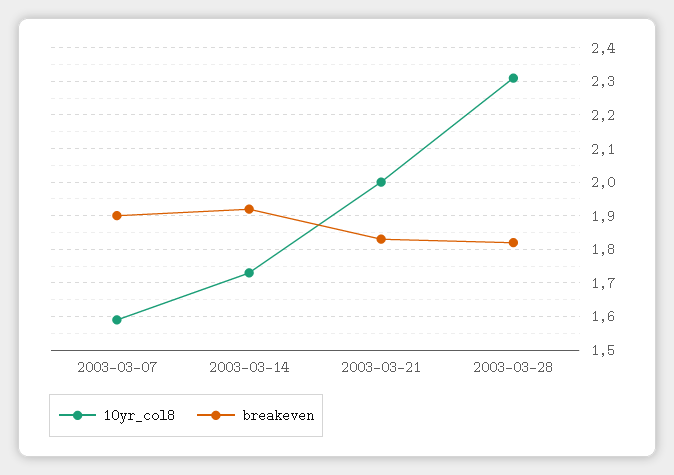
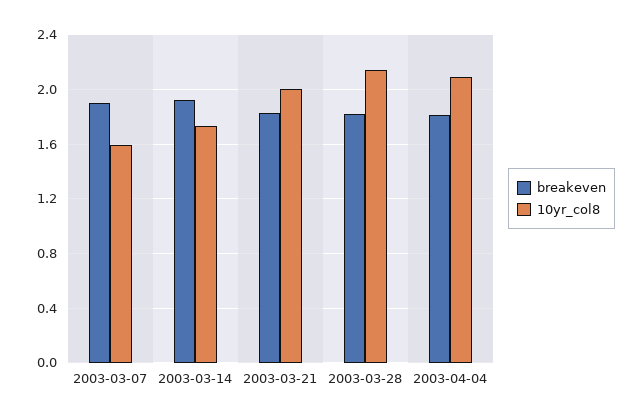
10yr_col8, 2003-03-28: 2.3 -> 2.15
breakeven, 2003-04-04: none -> 1.8
10yr_col8, 2003-04-04: none -> 2.1

